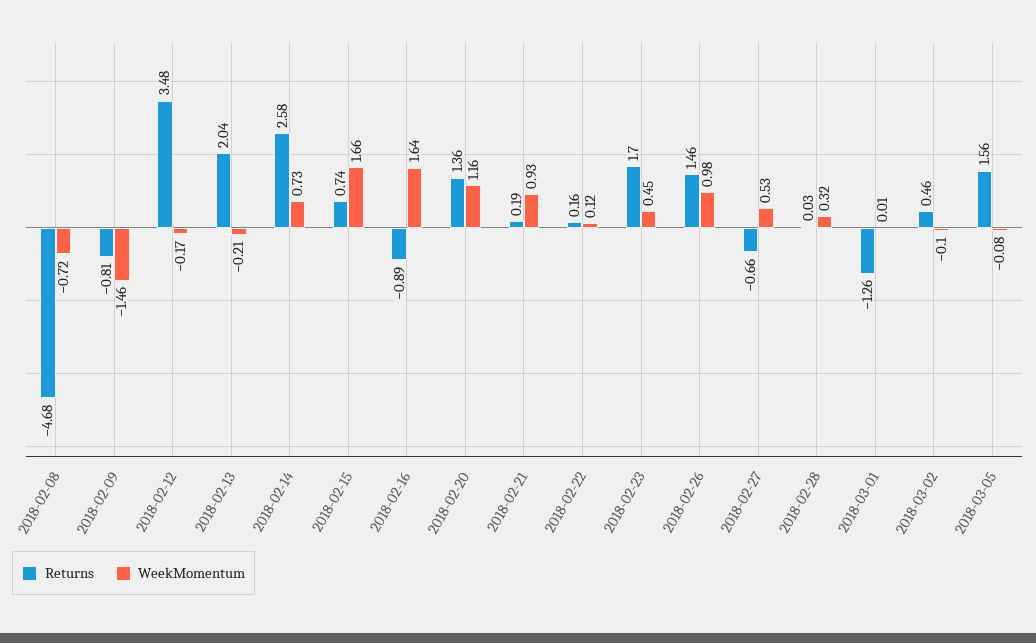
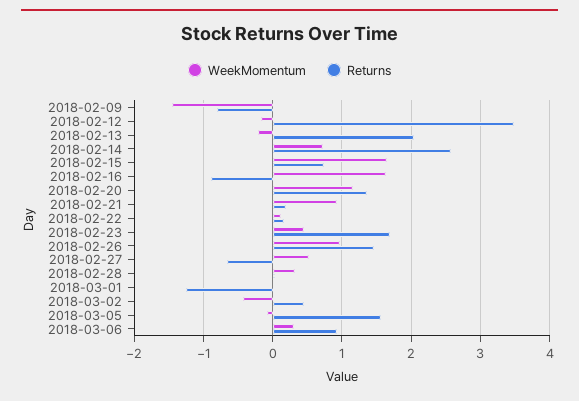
Returns, 2018-02-08: -4.68 -> none
WeekMomentum, 2018-02-08: -0.72 -> none
WeekMomentum, 2018-03-02: -0.1 -> -0.4
WeekMomentum, 2018-03-06: none -> 0.3
Returns, 2018-03-06: none -> 0.9

